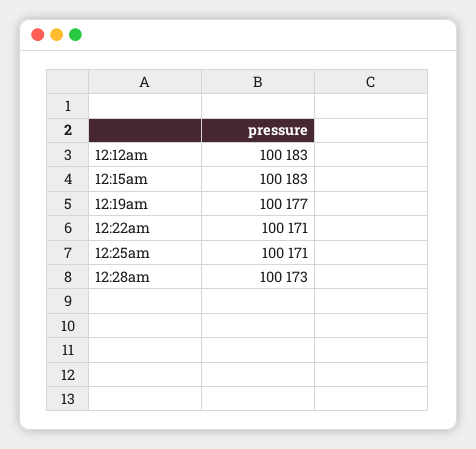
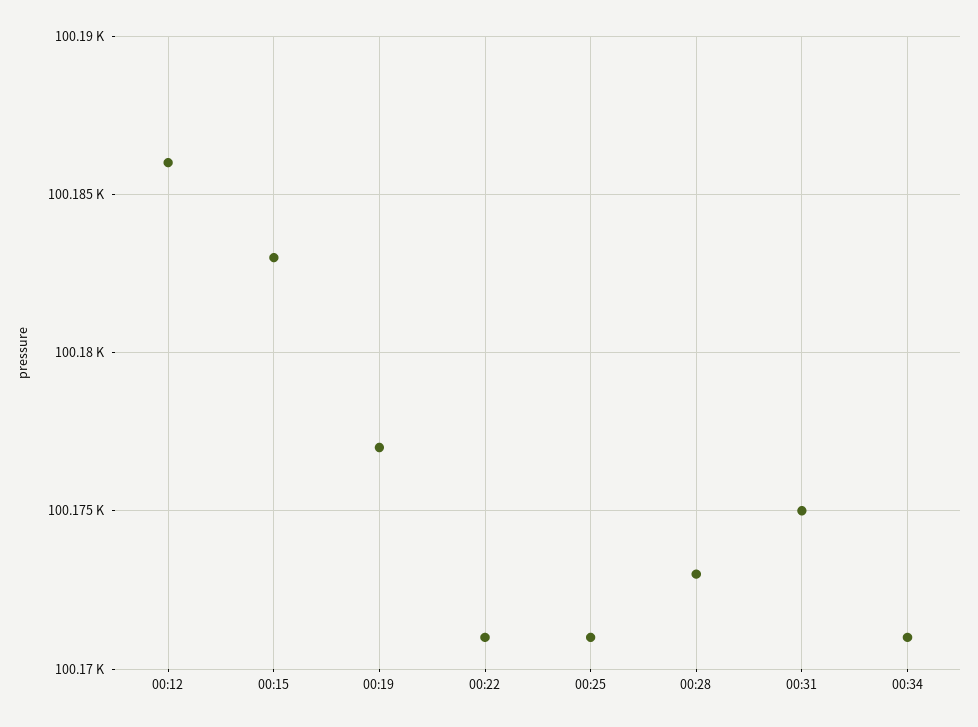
12:12am: 100183 -> 100186
00:31: none -> 100175
00:34: none -> 100171

